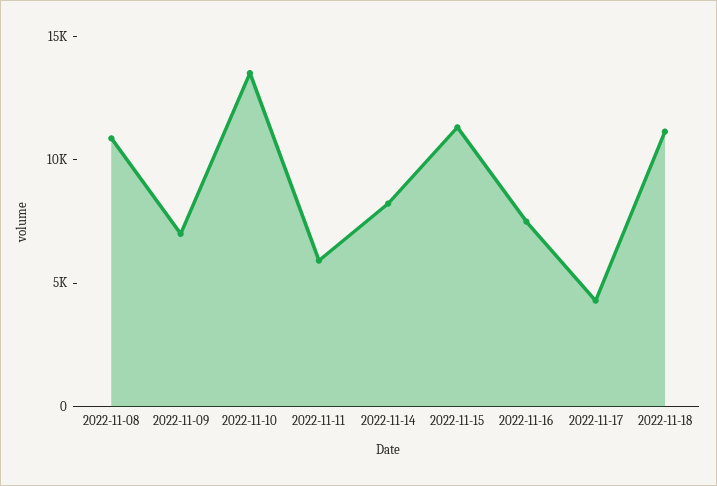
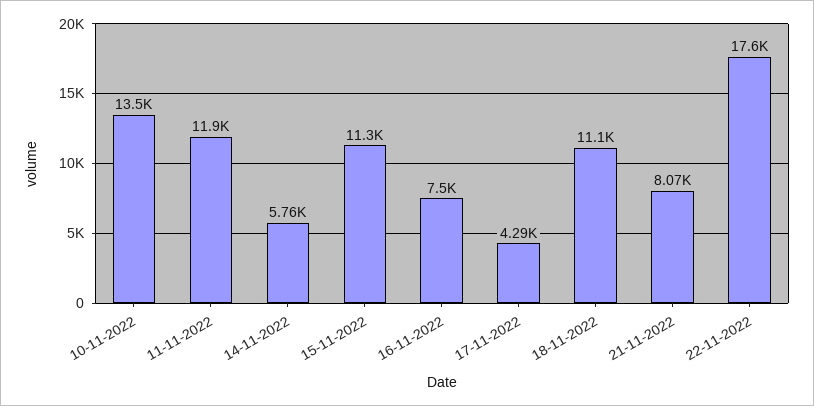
2022-11-08: 11000 -> none
2022-11-09: 7000 -> none
2022-11-11: 6000 -> 11900
2022-11-14: 8000 -> 5760
21-11-2022: none -> 8070
22-11-2022: none -> 17600

